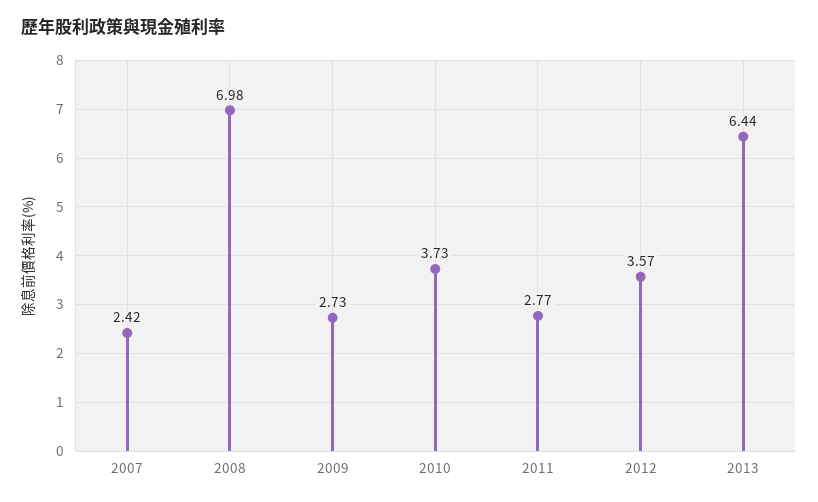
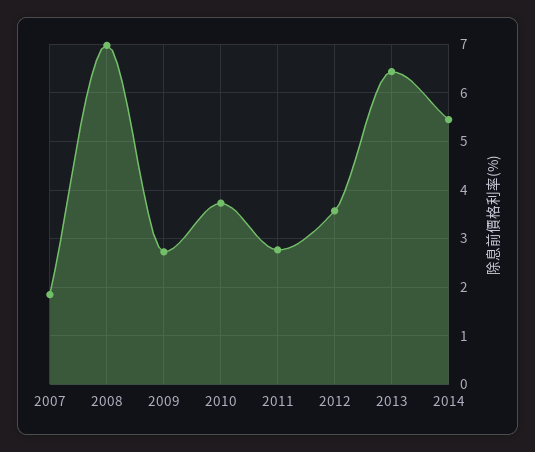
2007: 2.42 -> 1.8
2014: none -> 5.4

